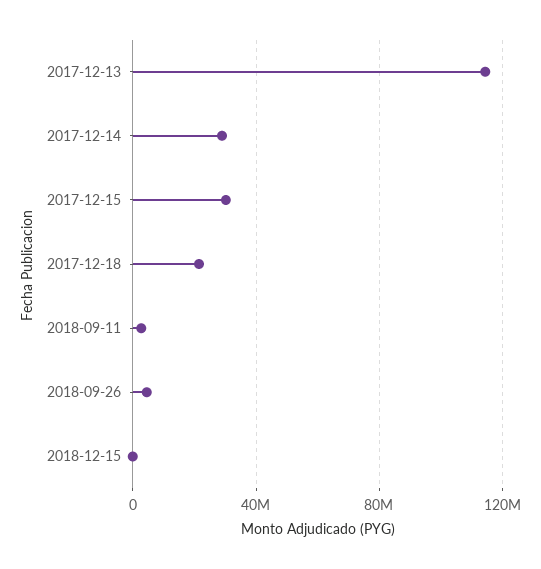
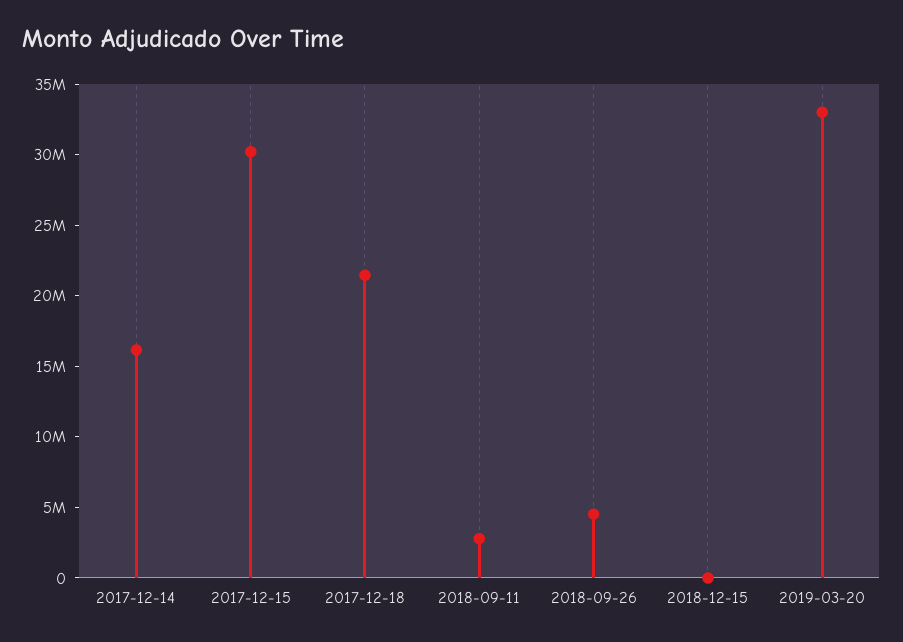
2017-12-13: 115000000 -> none
2017-12-14: 30000000 -> 16000000
2019-03-20: none -> 33000000

